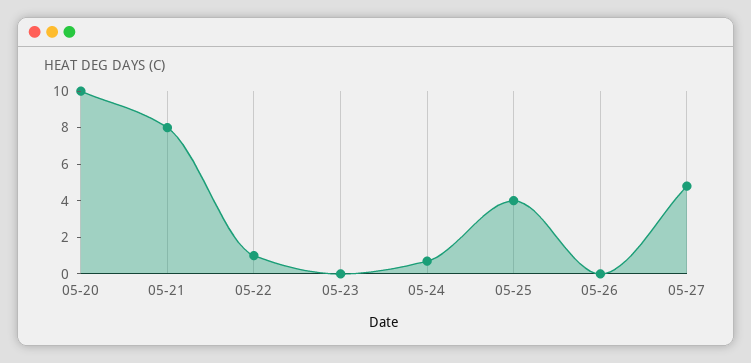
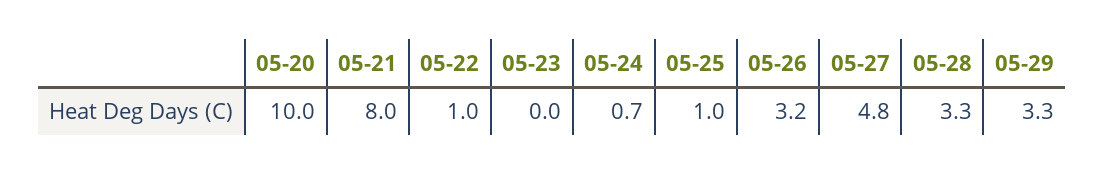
05-25: 4 -> 1
05-26: 0 -> 3.2
05-28: none -> 3.3
05-29: none -> 3.3

